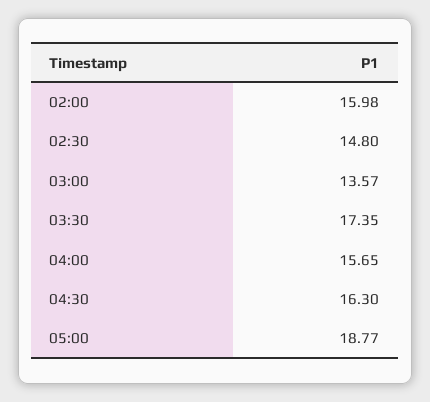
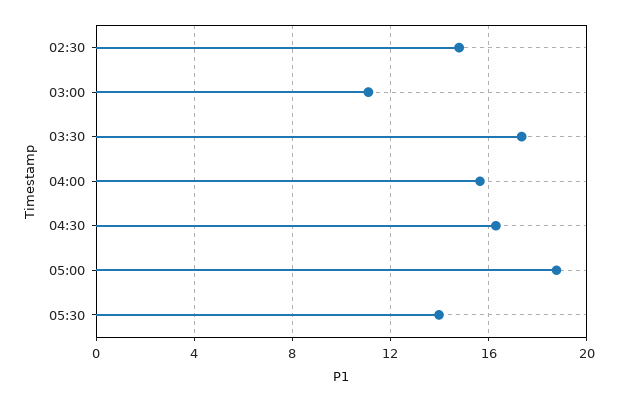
02:00: 15.98 -> none
03:00: 13.57 -> 11
05:30: none -> 14

